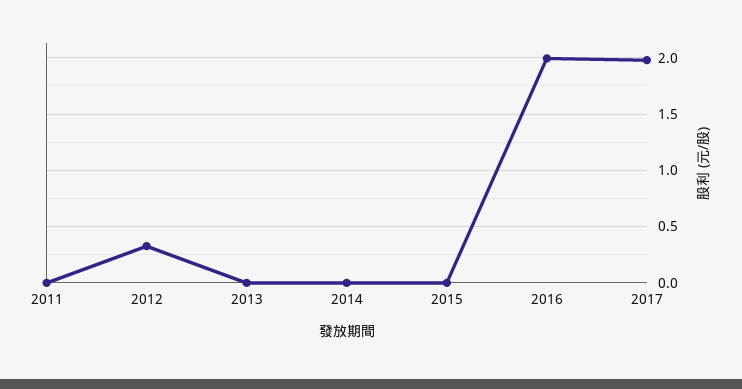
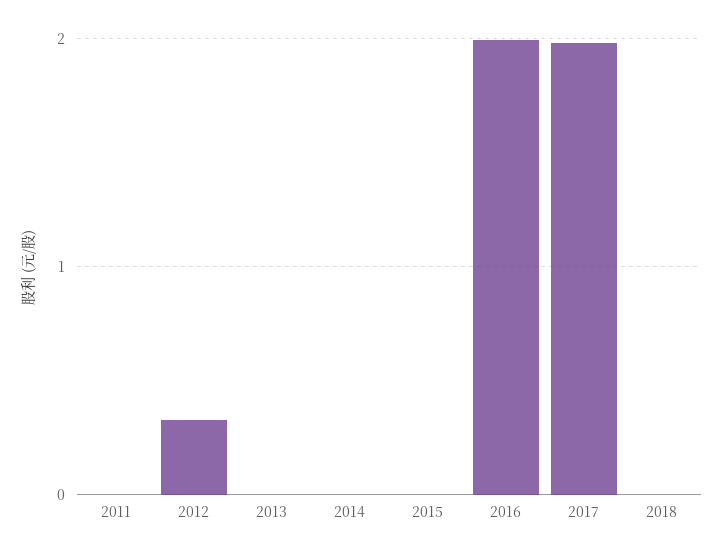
2018: none -> 0

